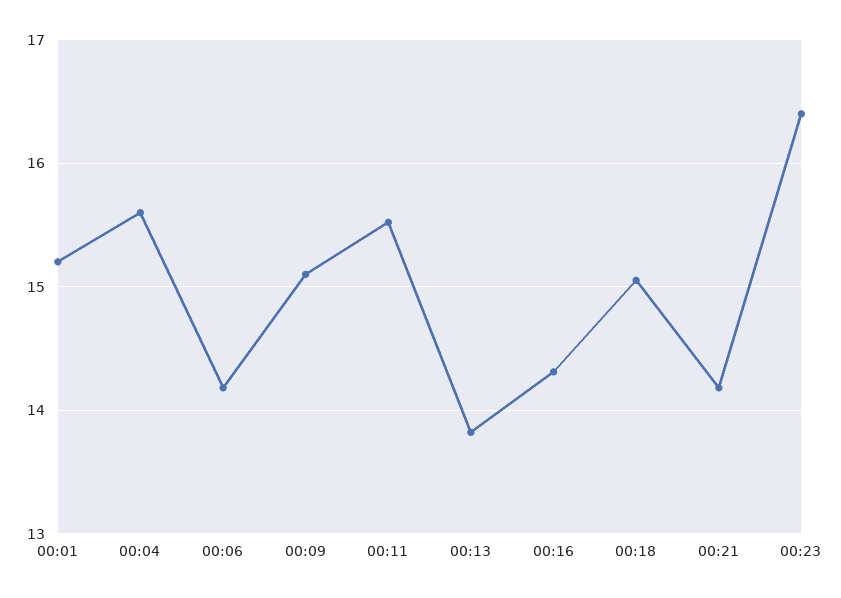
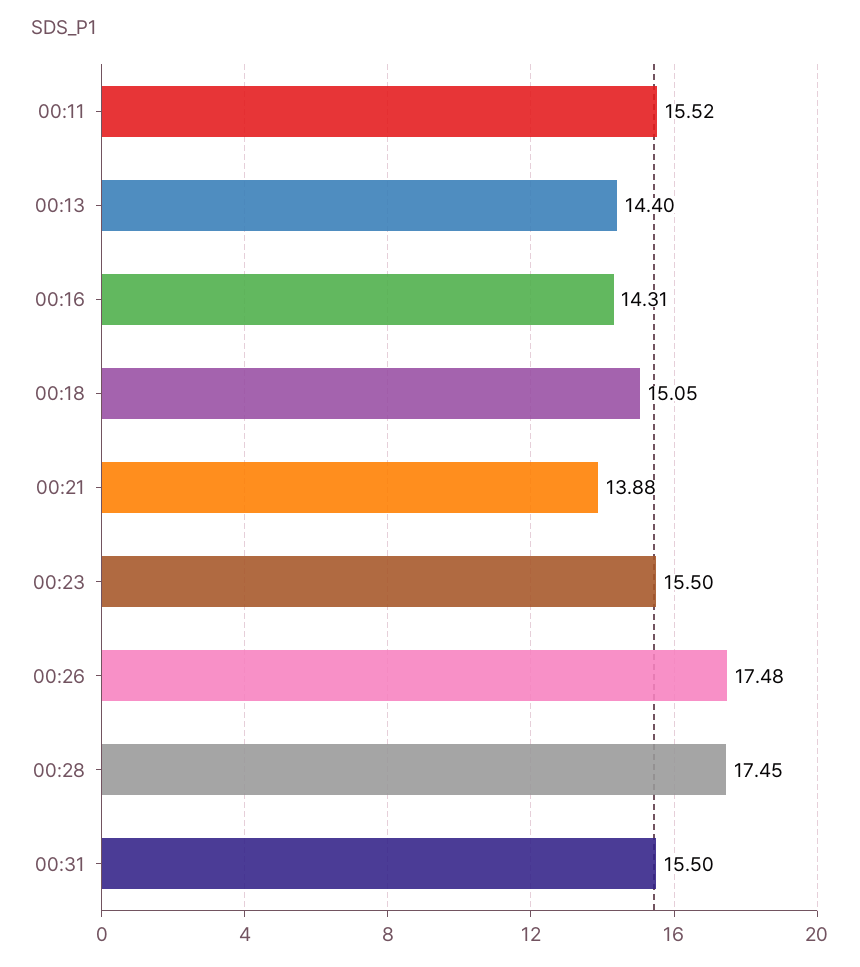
00:01: 15.2 -> none
00:04: 15.6 -> none
00:06: 14.2 -> none
00:09: 15.1 -> none
00:13: 13.8 -> 14.4
00:21: 14.2 -> 13.88
00:23: 16.4 -> 15.5
00:26: none -> 17.48
00:28: none -> 17.45
00:31: none -> 15.5

